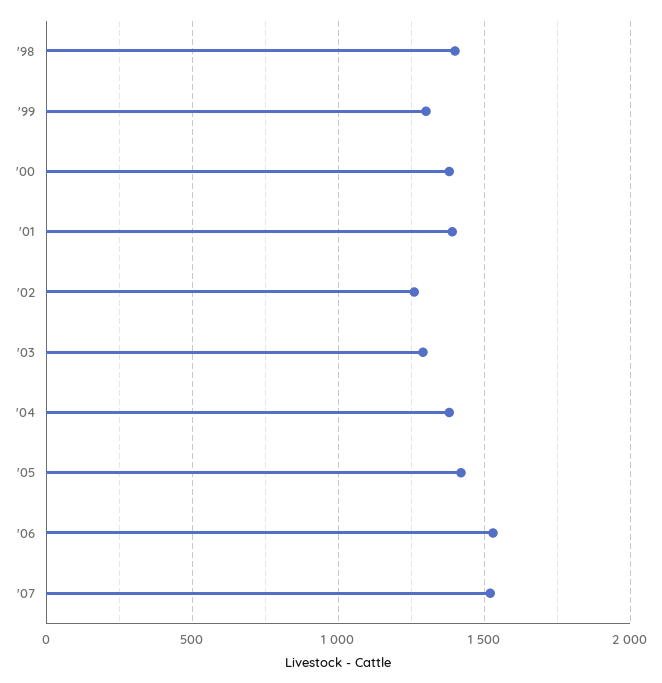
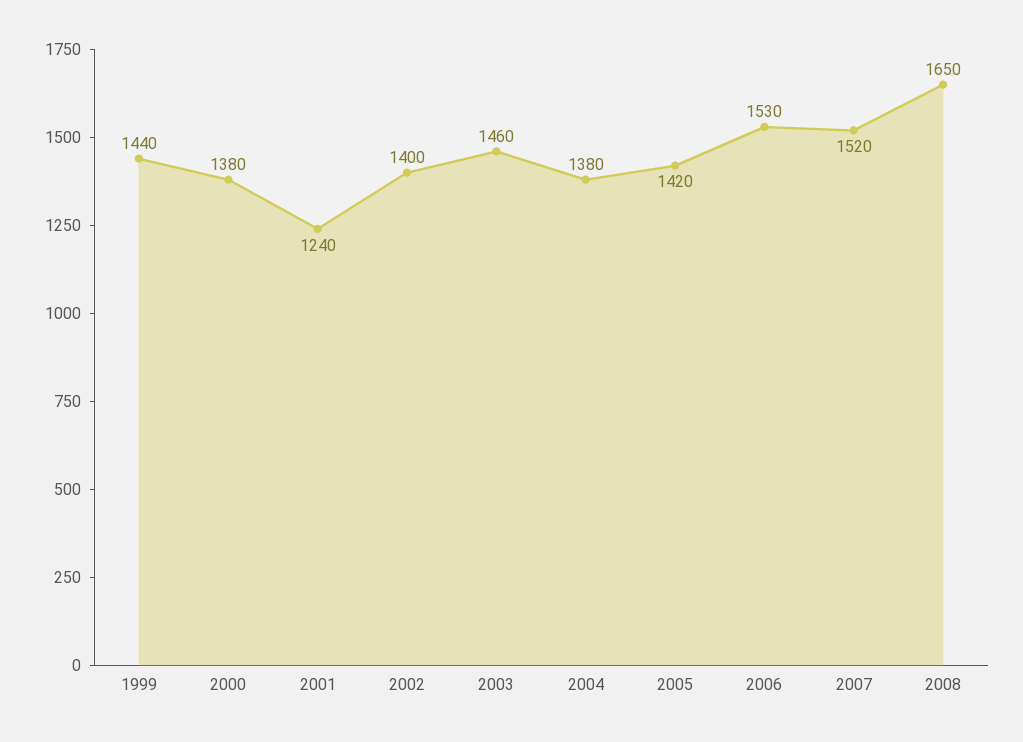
'98: 1400 -> none
'99: 1300 -> 1440
'01: 1400 -> 1240
'02: 1250 -> 1400
'03: 1300 -> 1460
2008: none -> 1650

